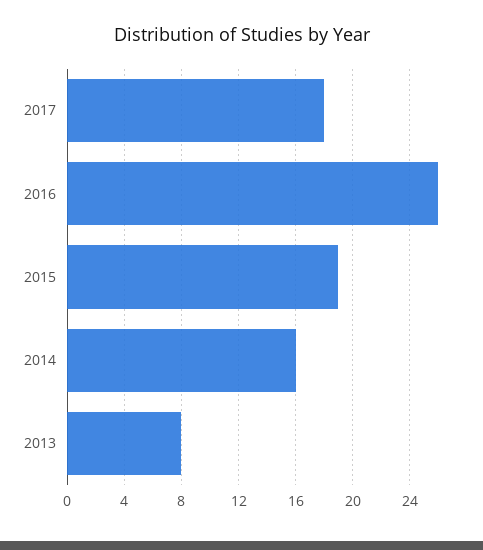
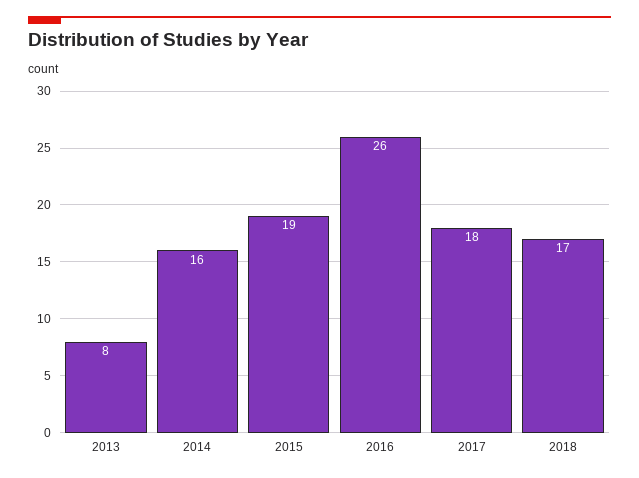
2018: none -> 17

